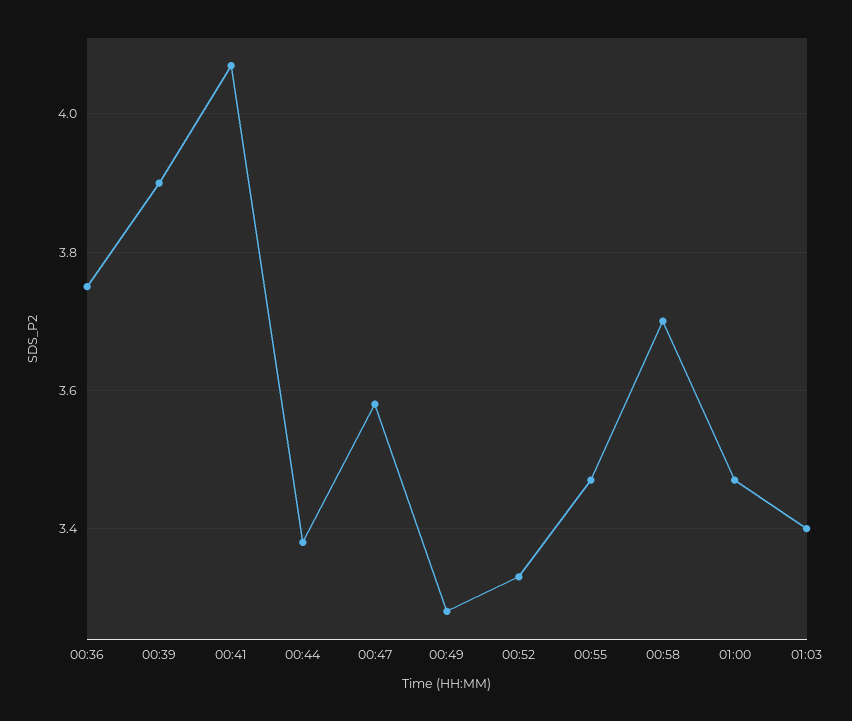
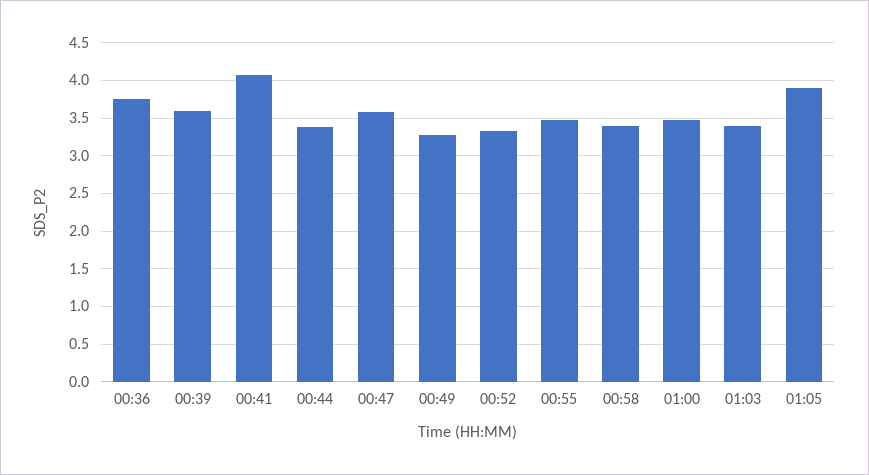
00:39: 3.9 -> 3.6
00:58: 3.7 -> 3.4
01:05: none -> 3.9

